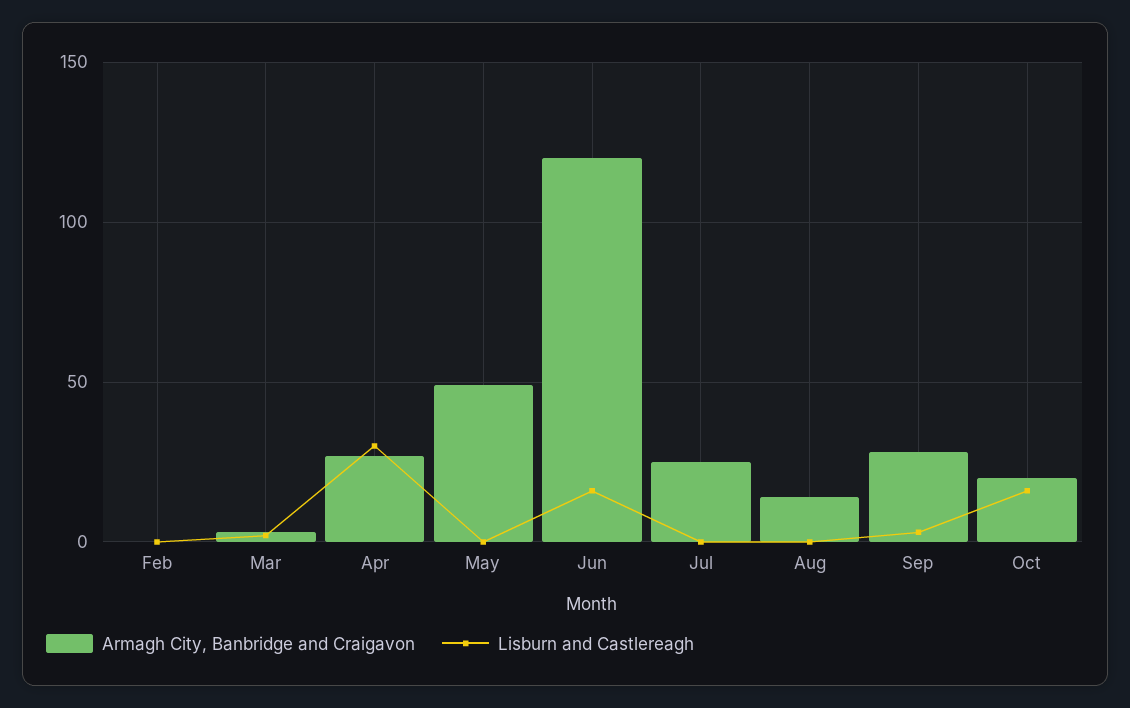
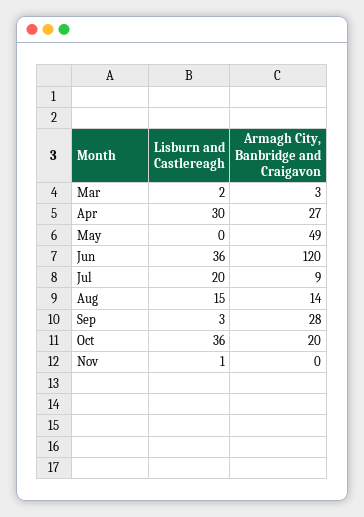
Armagh City, Banbridge and Craigavon, Feb: 0 -> none
Lisburn and Castlereagh, Feb: 0 -> none
Lisburn and Castlereagh, Jun: 15 -> 36
Armagh City, Banbridge and Craigavon, Jul: 25 -> 9
Lisburn and Castlereagh, Jul: 0 -> 20
Lisburn and Castlereagh, Aug: 0 -> 15
Lisburn and Castlereagh, Oct: 15 -> 36
Lisburn and Castlereagh, Nov: none -> 1
Armagh City, Banbridge and Craigavon, Nov: none -> 0

